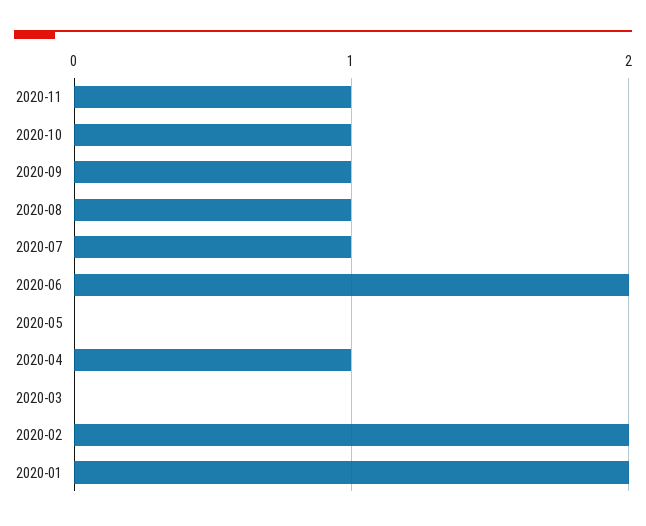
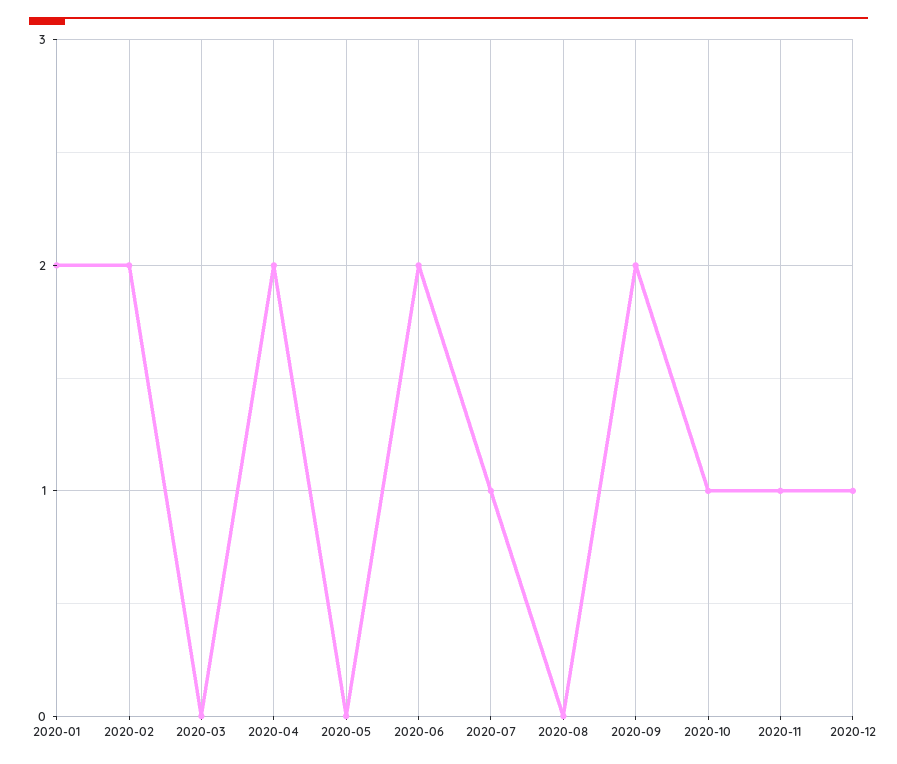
2020-09: 1 -> 2
2020-08: 1 -> 0
2020-04: 1 -> 2
2020-12: none -> 1

